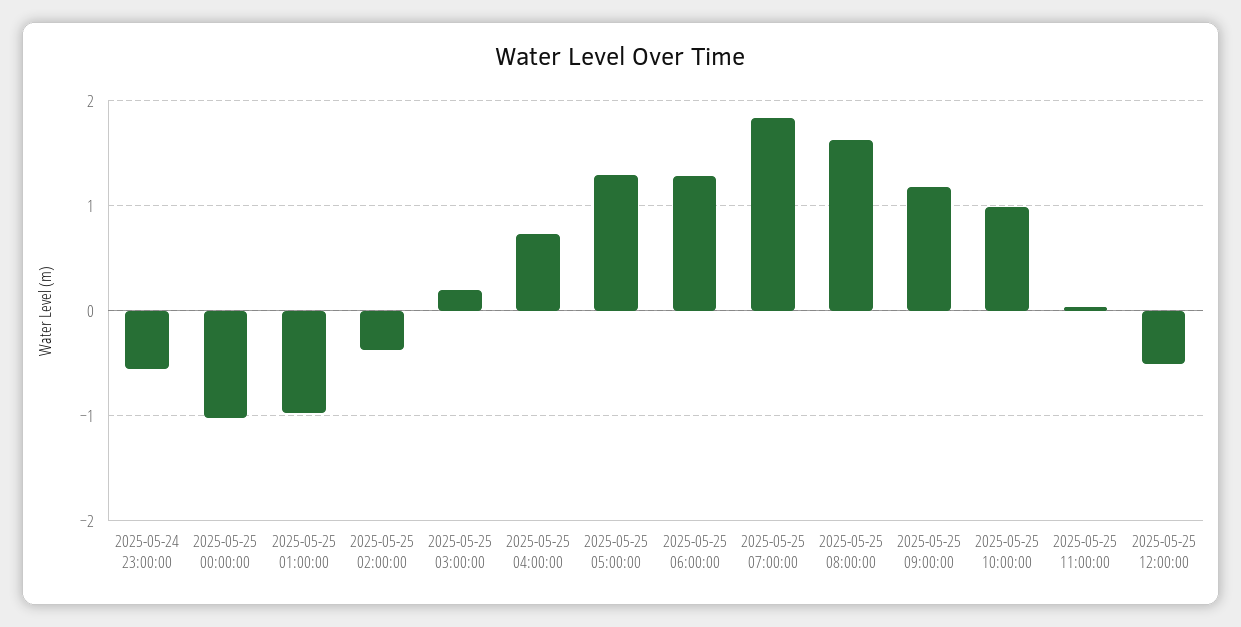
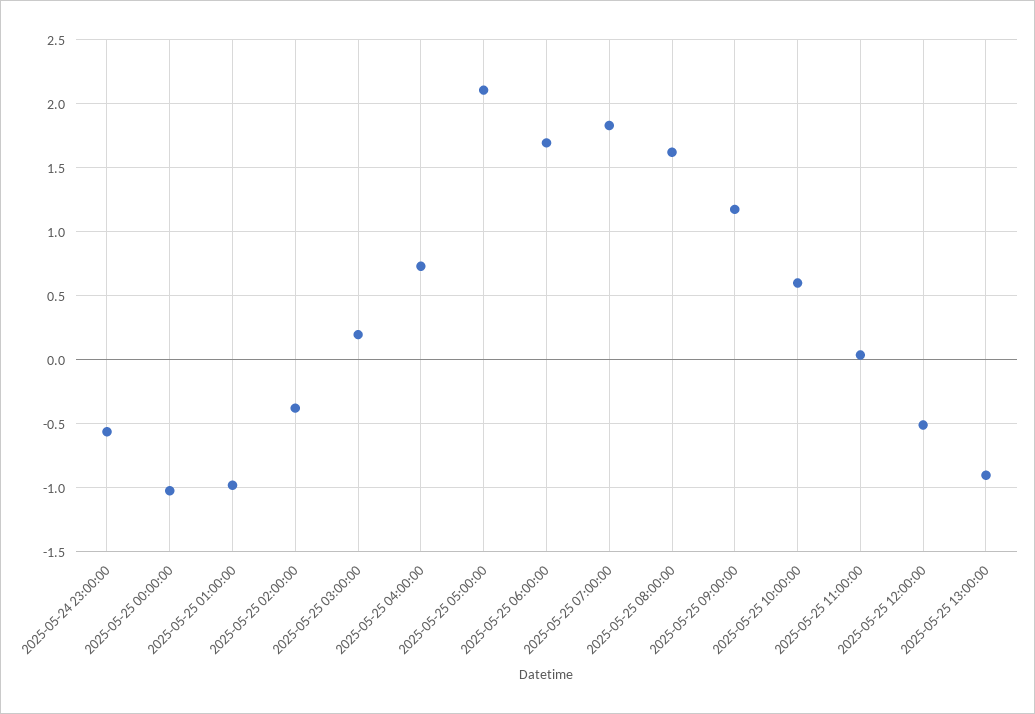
2025-05-25 05:00:00: 1.3 -> 2.1
2025-05-25 06:00:00: 1.3 -> 1.7
2025-05-25 10:00:00: 1 -> 0.6
2025-05-25 13:00:00: none -> -0.9

